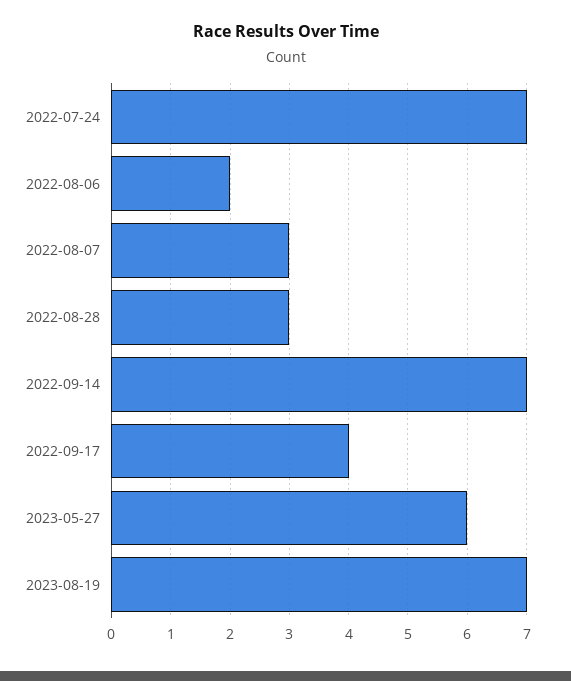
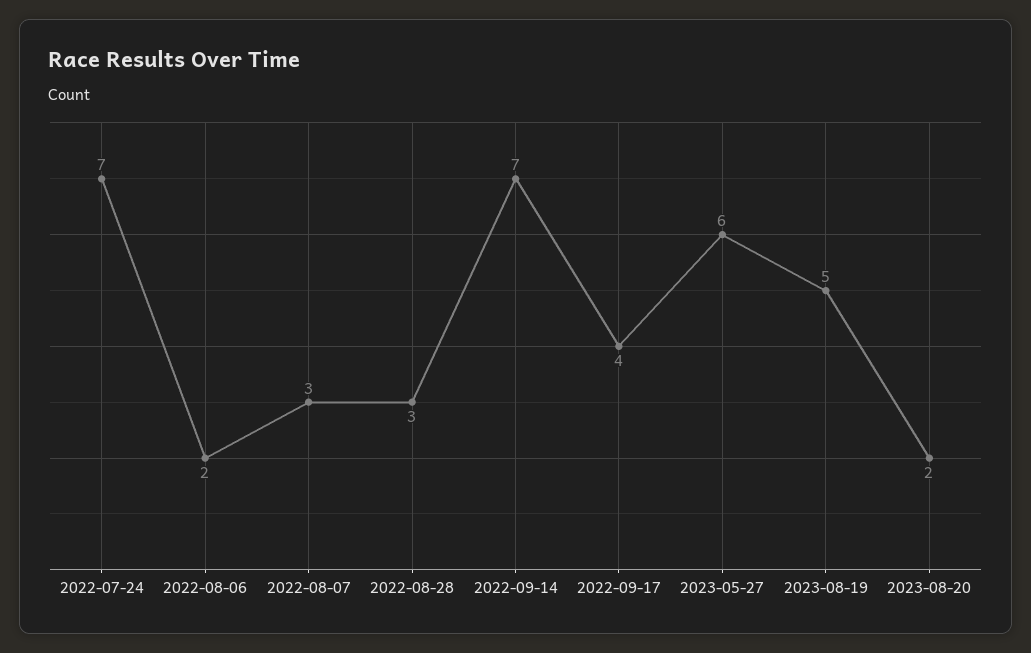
2023-08-19: 7 -> 5
2023-08-20: none -> 2

